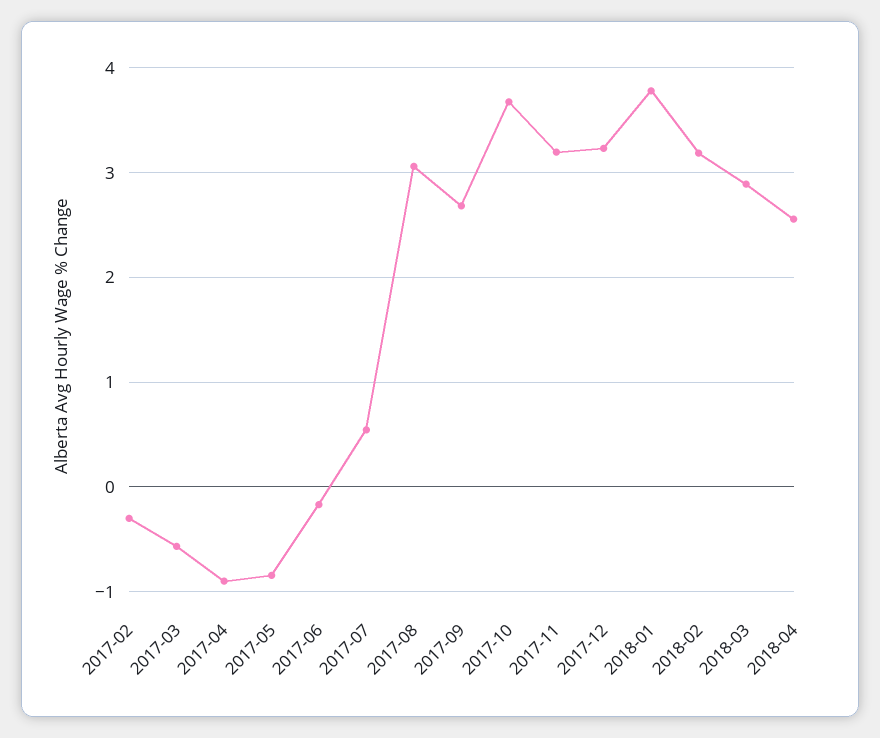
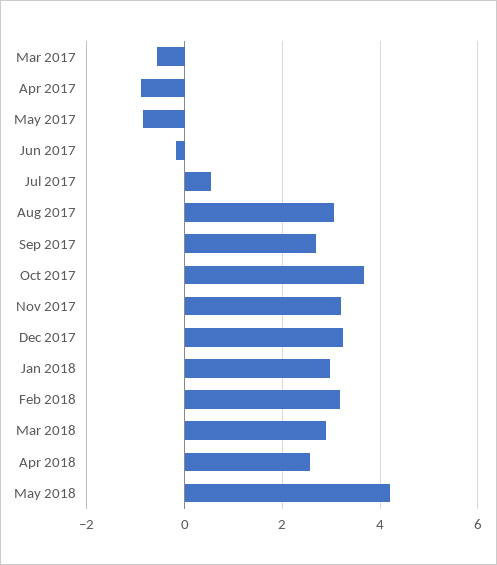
2017-02: -0.3 -> none
2018-01: 3.8 -> 3
May 2018: none -> 4.2

